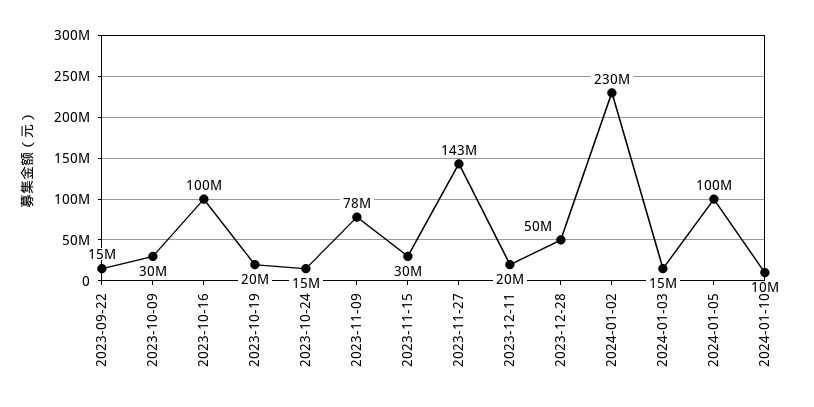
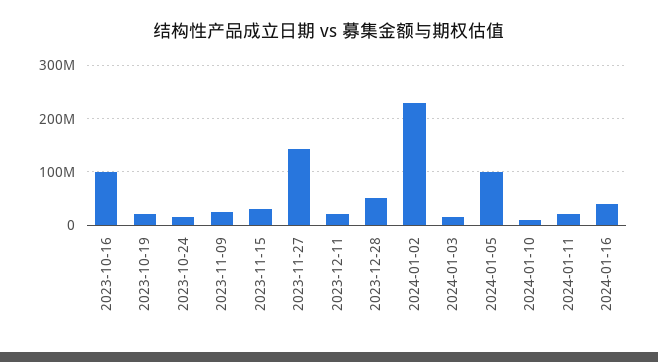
2023-09-22: 15000000 -> none
2023-10-09: 30000000 -> none
2023-11-09: 78000000 -> 20000000
2024-01-11: none -> 20000000
2024-01-16: none -> 40000000

